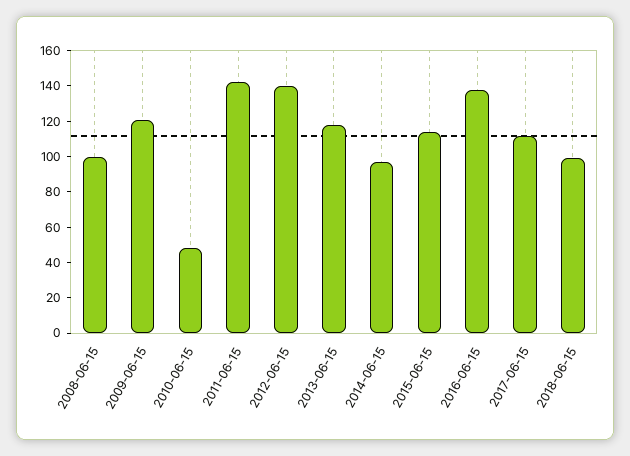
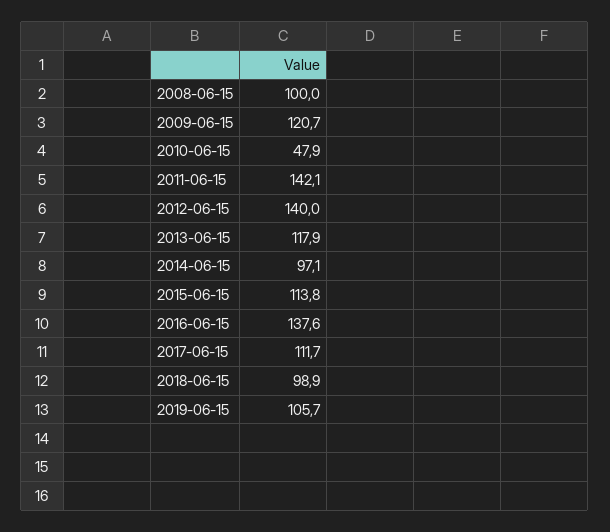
2019-06-15: none -> 105.7

